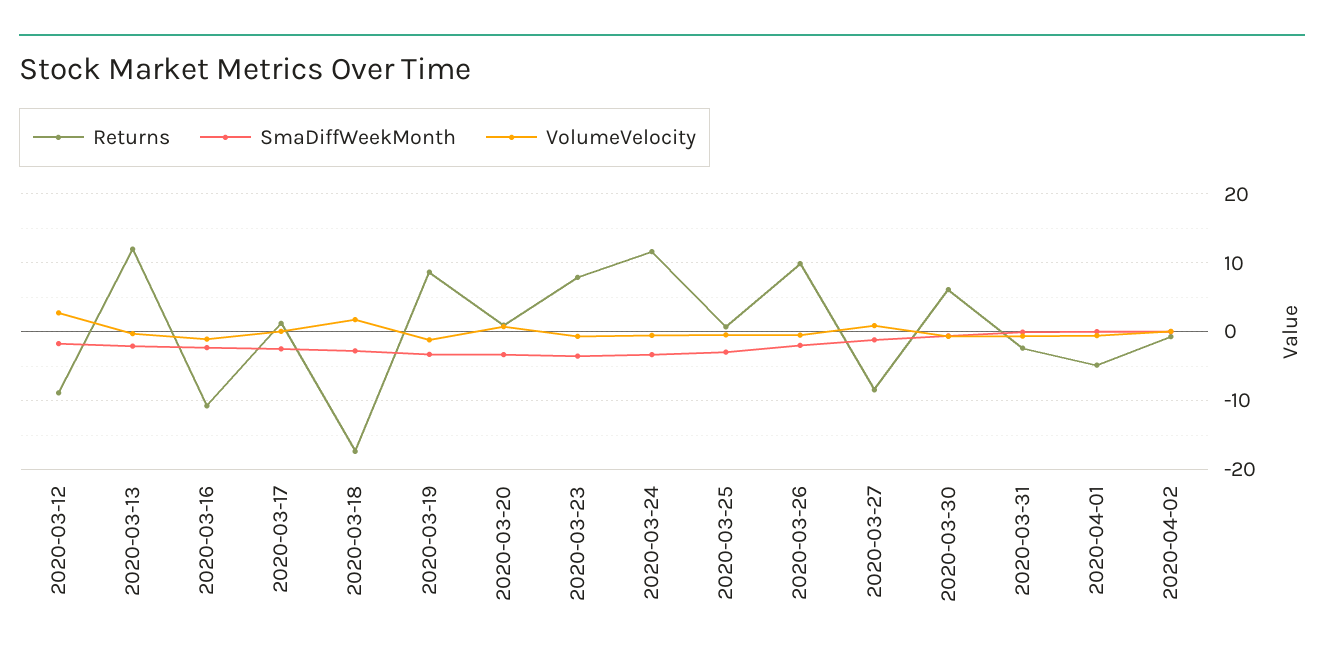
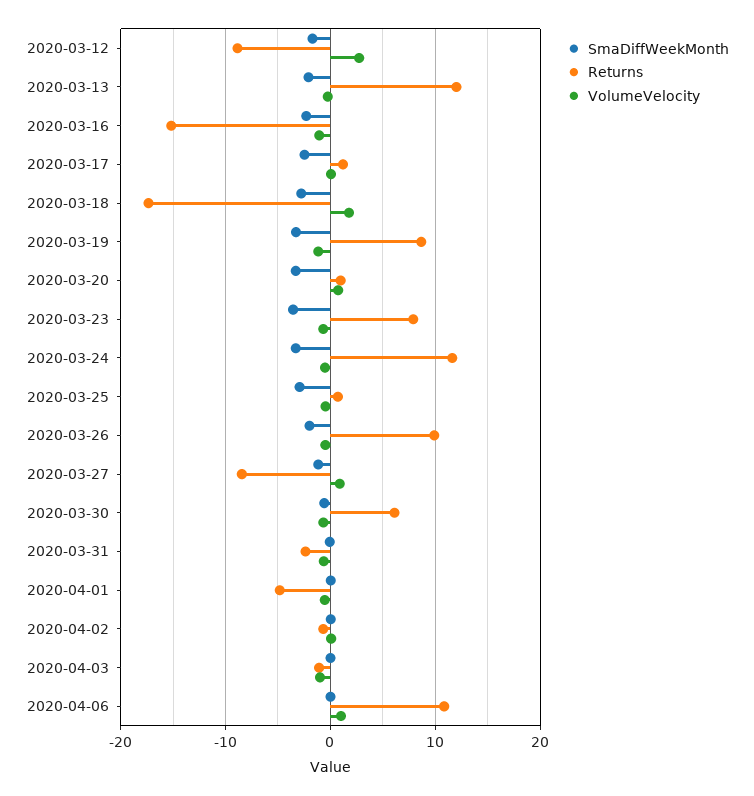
Returns, 2020-03-16: -11 -> -15
SmaDiffWeekMonth, 2020-04-03: none -> 0
Returns, 2020-04-03: none -> -1
VolumeVelocity, 2020-04-03: none -> -1
SmaDiffWeekMonth, 2020-04-06: none -> 0
Returns, 2020-04-06: none -> 11
VolumeVelocity, 2020-04-06: none -> 1

